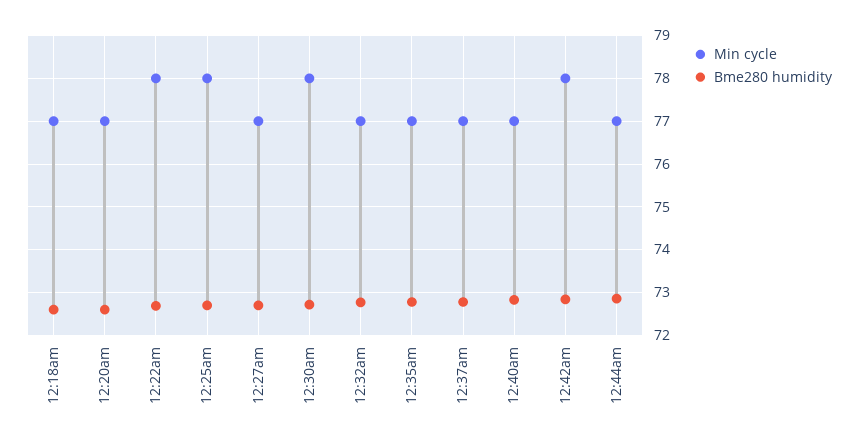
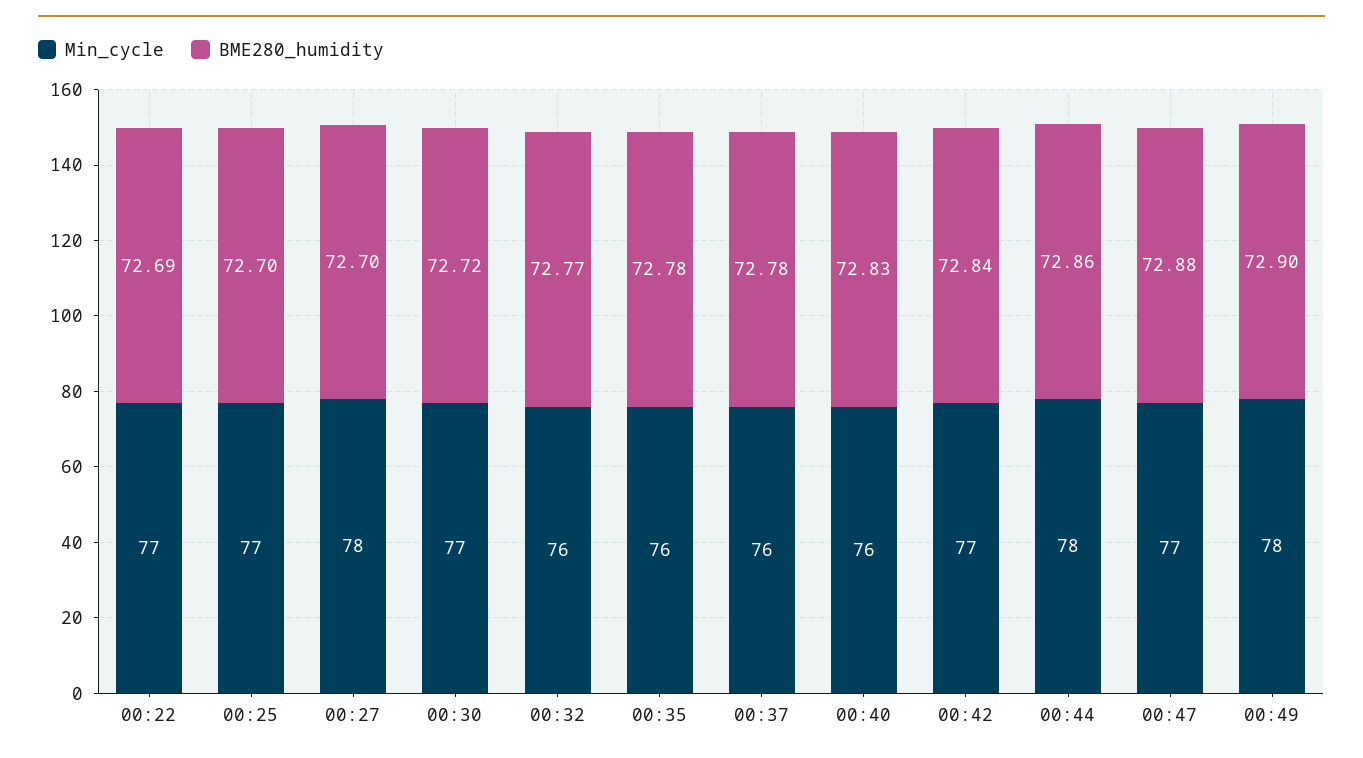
Min cycle, 12:18am: 77 -> none
Bme280 humidity, 12:18am: 72.6 -> none
Min cycle, 12:20am: 77 -> none
Bme280 humidity, 12:20am: 72.6 -> none
Min cycle, 12:22am: 78 -> 77
Min cycle, 12:25am: 78 -> 77
Min cycle, 12:27am: 77 -> 78
Min cycle, 12:30am: 78 -> 77
Min cycle, 12:32am: 77 -> 76
Min cycle, 12:35am: 77 -> 76
Min cycle, 12:37am: 77 -> 76
Min cycle, 12:40am: 77 -> 76
Min cycle, 12:42am: 78 -> 77
Min cycle, 12:44am: 77 -> 78
Min cycle, 00:47: none -> 77
Bme280 humidity, 00:47: none -> 72.88
Min cycle, 00:49: none -> 78
Bme280 humidity, 00:49: none -> 72.9

